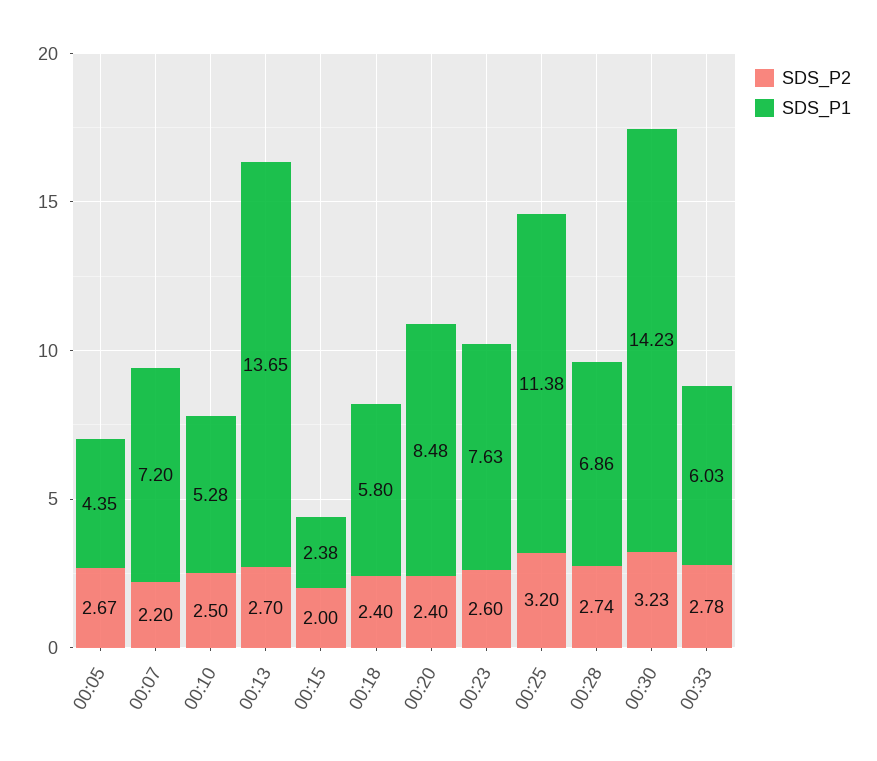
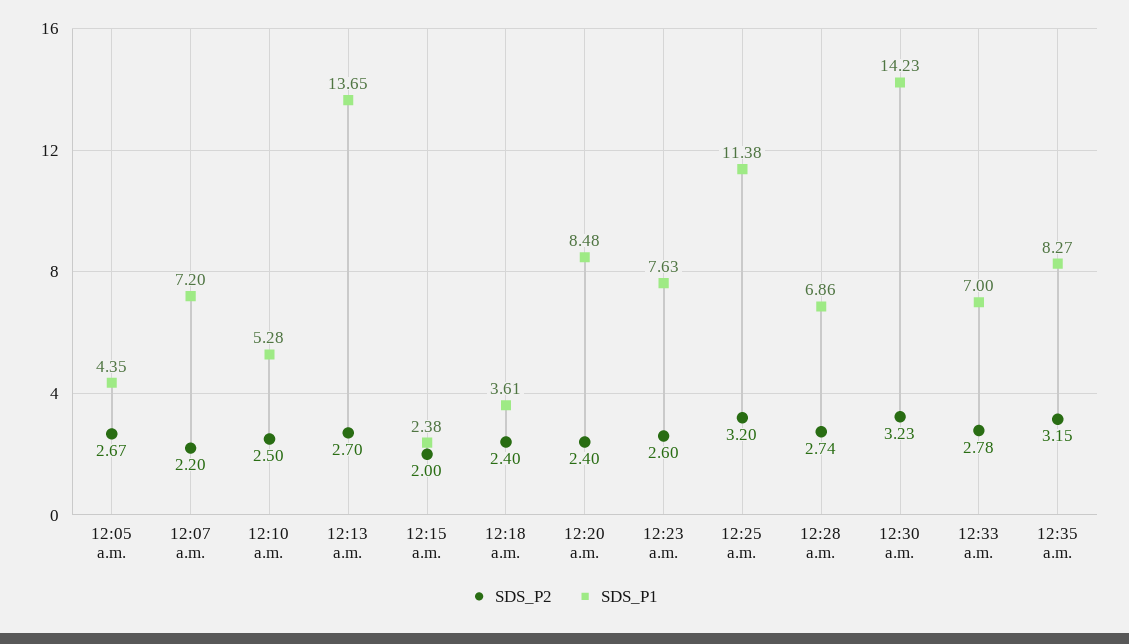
SDS_P1, 00:18: 5.8 -> 3.61
SDS_P1, 00:33: 6.03 -> 7
SDS_P2, 12:35 a.m.: none -> 3.15
SDS_P1, 12:35 a.m.: none -> 8.27

